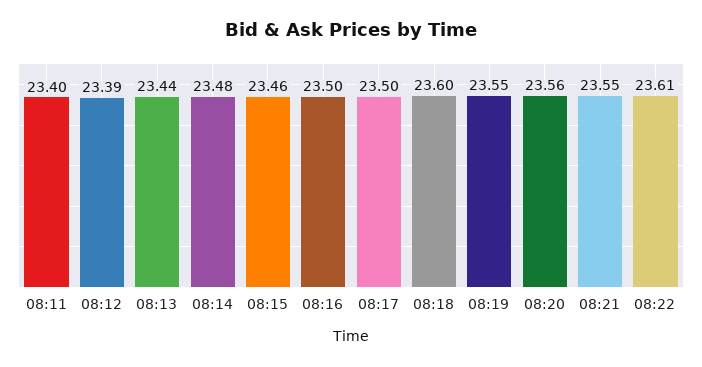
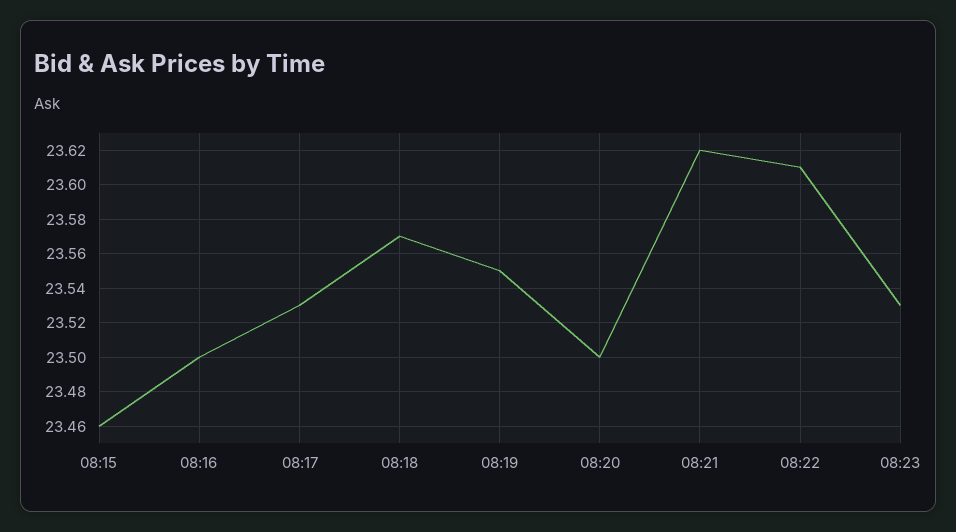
08:11: 23.4 -> none
08:12: 23.39 -> none
08:13: 23.44 -> none
08:14: 23.48 -> none
08:17: 23.5 -> 23.53
08:18: 23.6 -> 23.57
08:20: 23.56 -> 23.5
08:21: 23.55 -> 23.62
08:23: none -> 23.53

